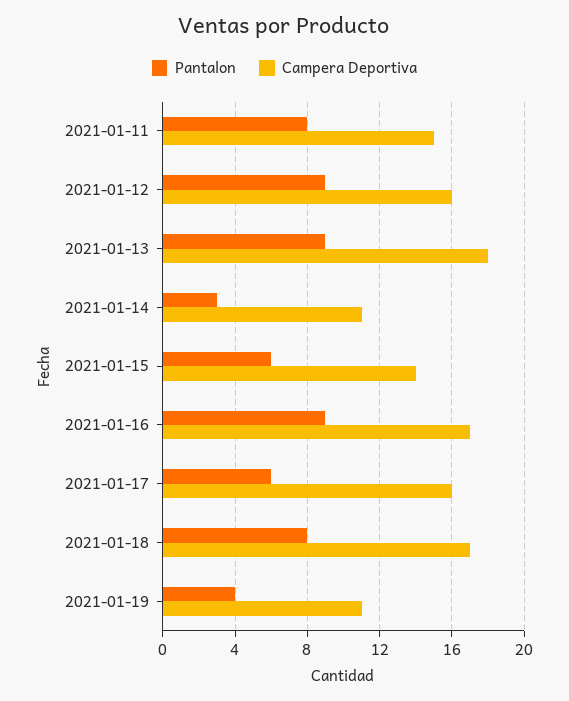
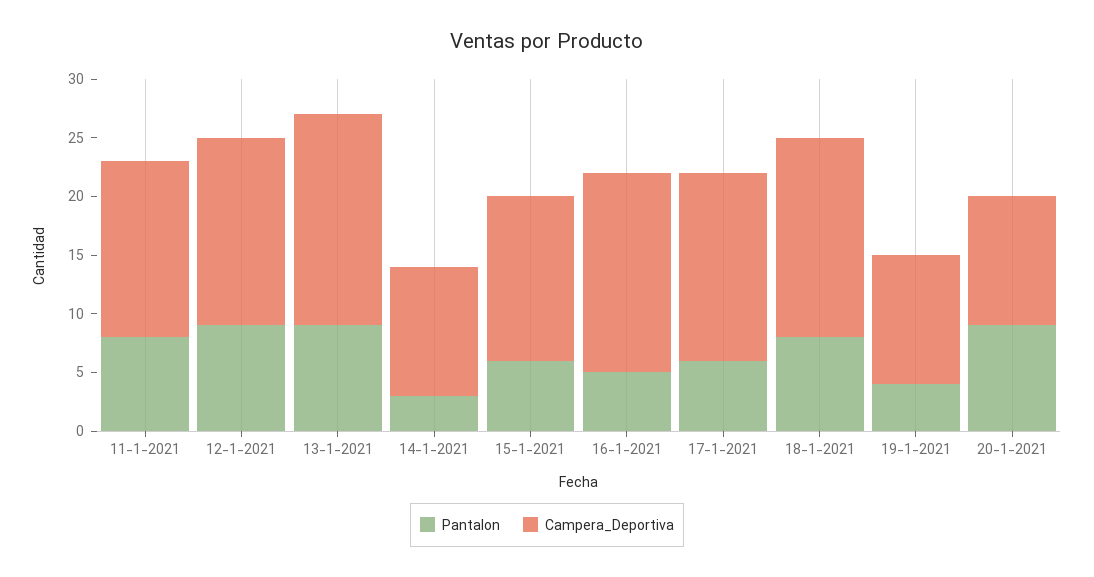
Pantalon, 2021-01-16: 9 -> 5
Pantalon, 20-1-2021: none -> 9
Campera Deportiva, 20-1-2021: none -> 11

